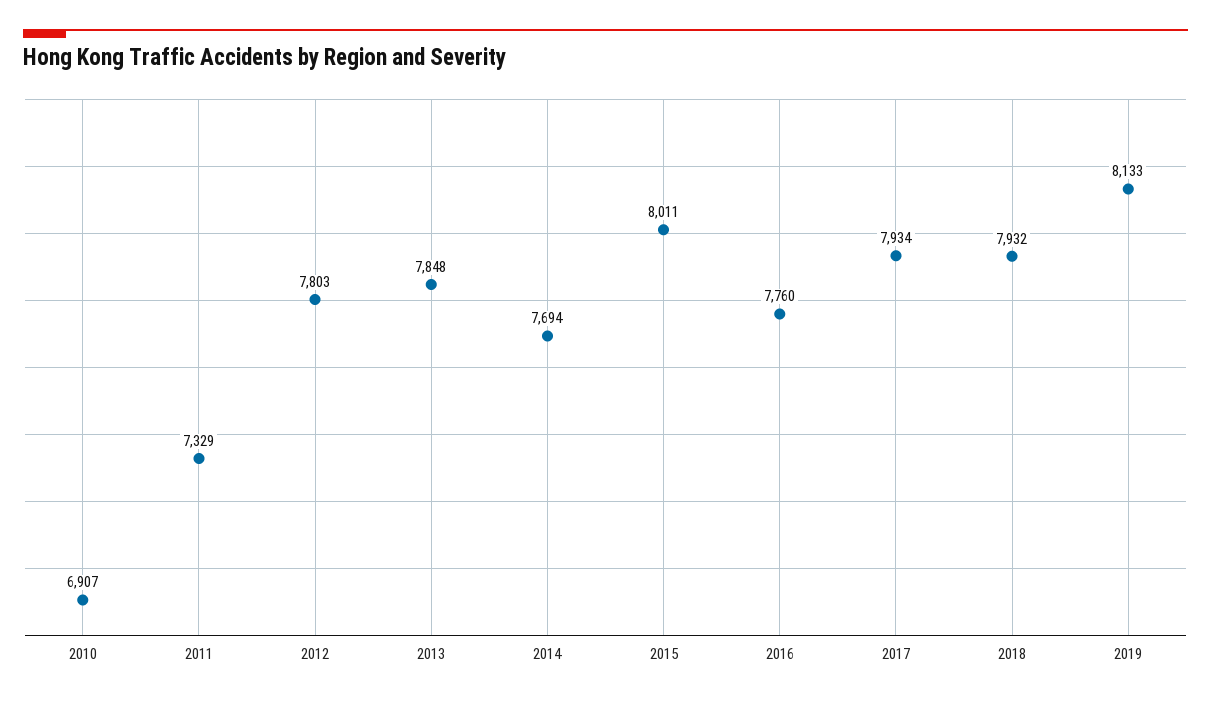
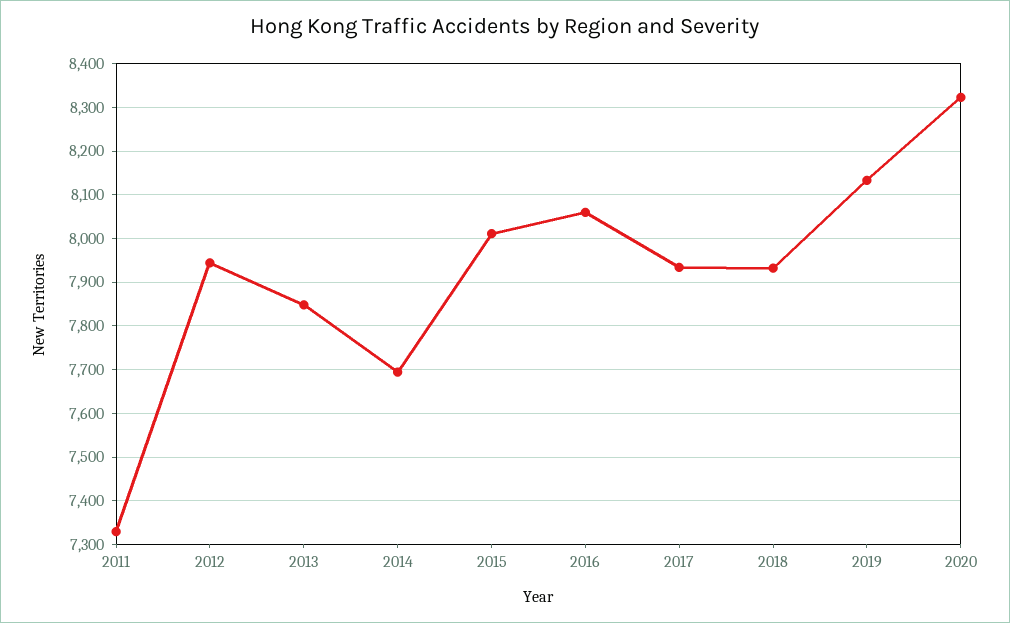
2010: 6907 -> none
2012: 7803 -> 7940
2016: 7760 -> 8060
2020: none -> 8320

